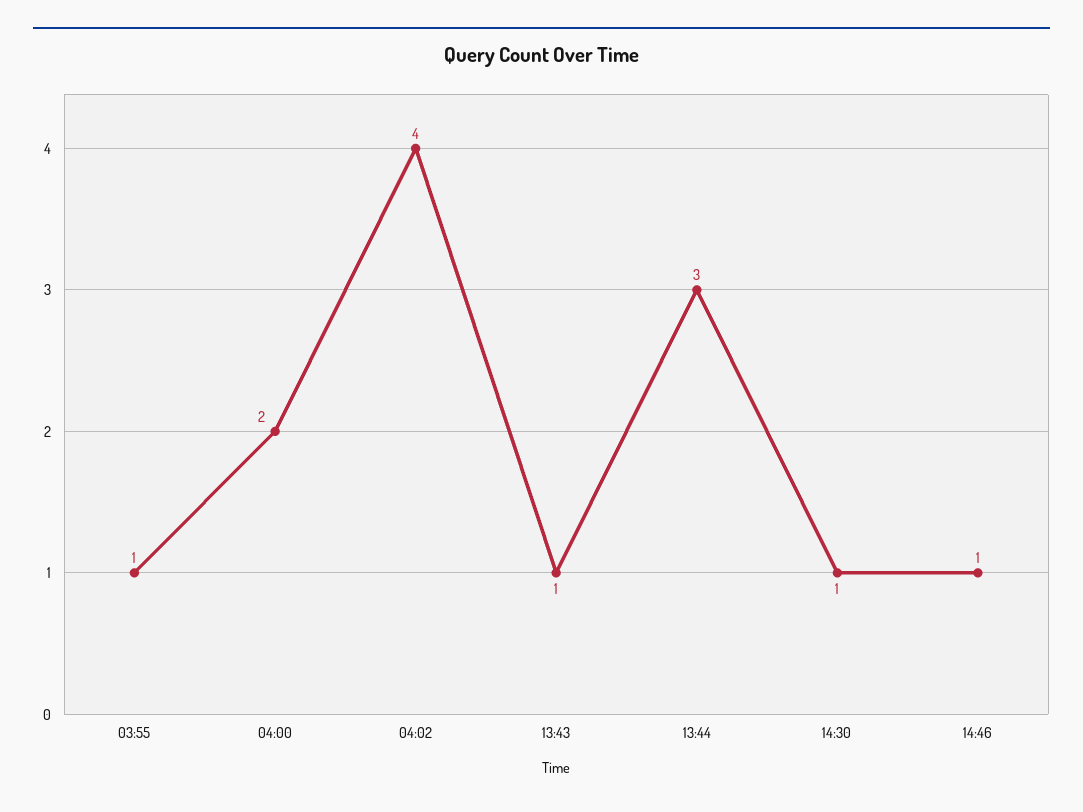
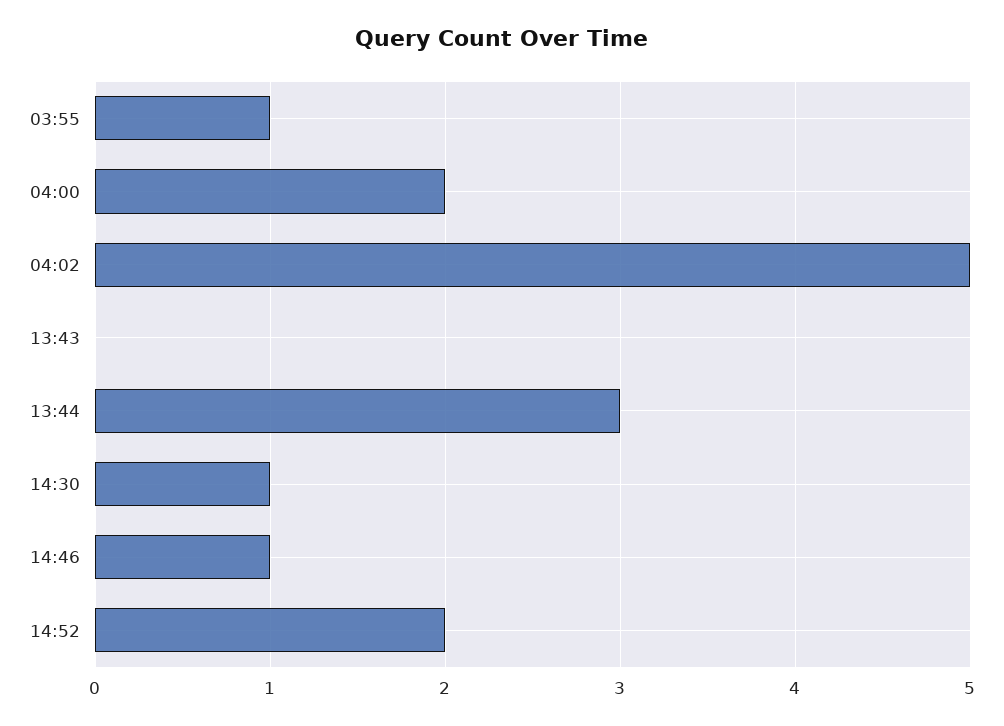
04:02: 4 -> 5
13:43: 1 -> 0
14:52: none -> 2

